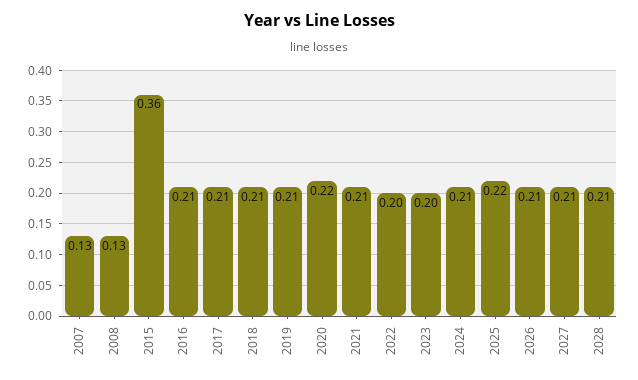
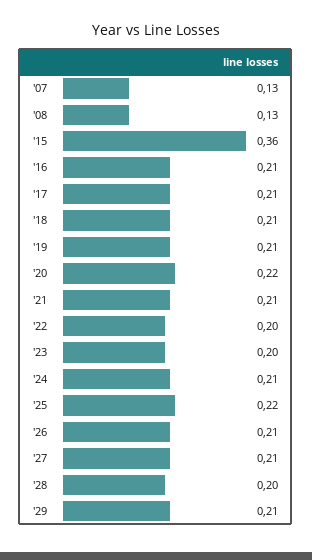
2028: 0.21 -> 0.2
'29: none -> 0.21

